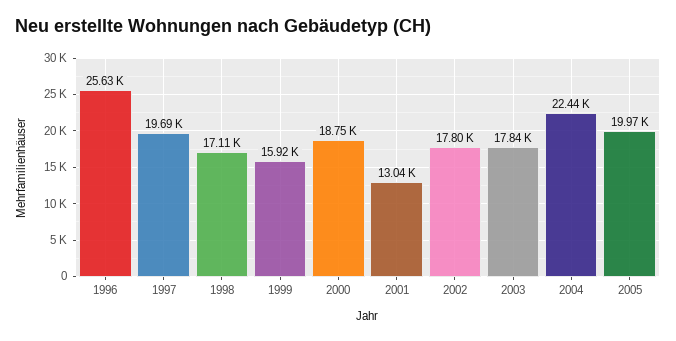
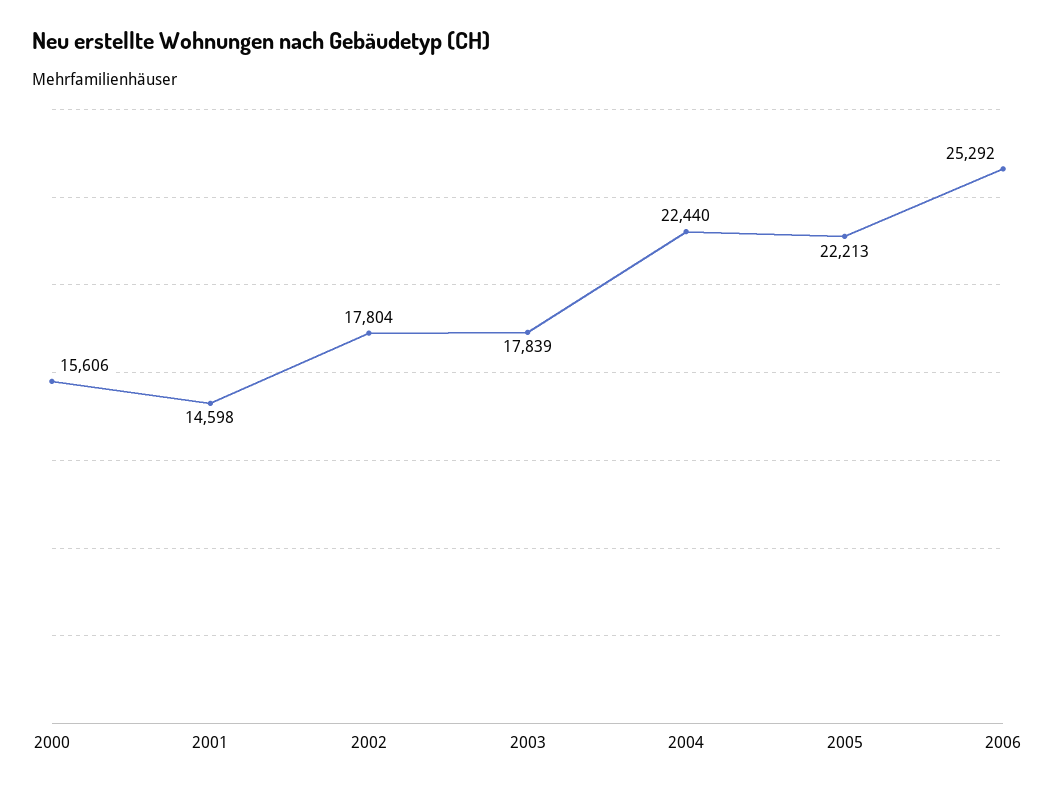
1996: 25630 -> none
1997: 19690 -> none
1998: 17110 -> none
1999: 15920 -> none
2000: 18750 -> 15606
2001: 13040 -> 14598
2005: 19970 -> 22213
2006: none -> 25292

